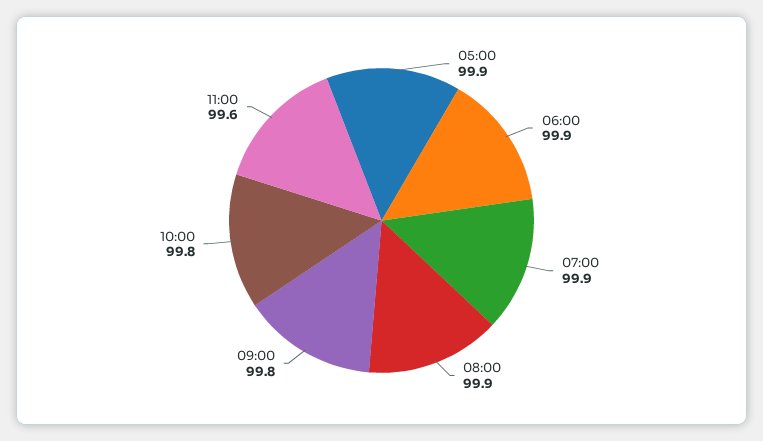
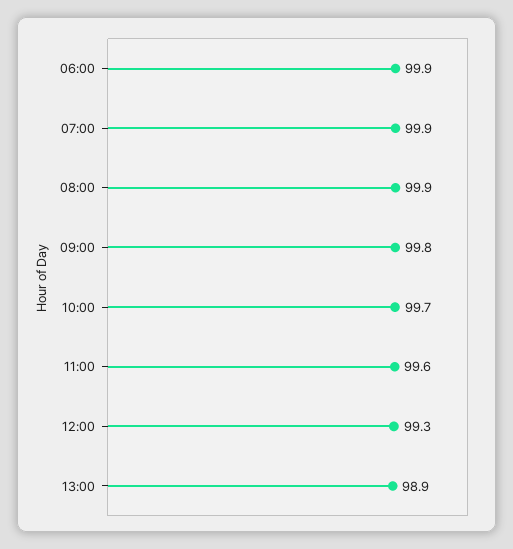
05:00: 99.9 -> none
10:00: 99.8 -> 99.7
12:00: none -> 99.3
13:00: none -> 98.9

